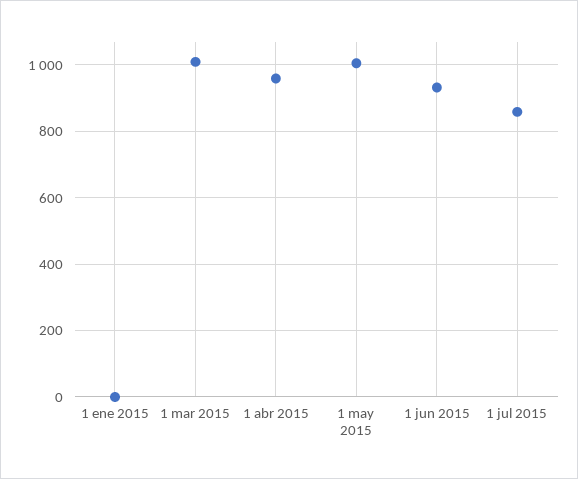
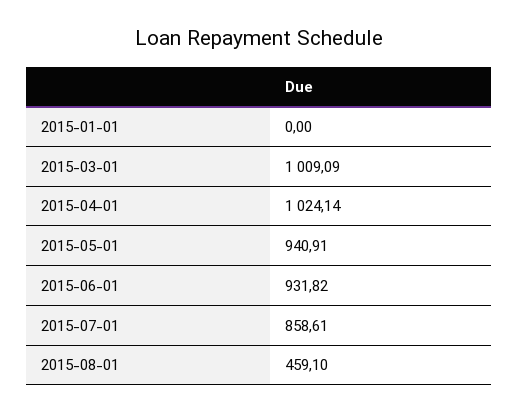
1 abr 2015: 960 -> 1024.14
1 may 2015: 1000 -> 940.91
2015-08-01: none -> 459.1

